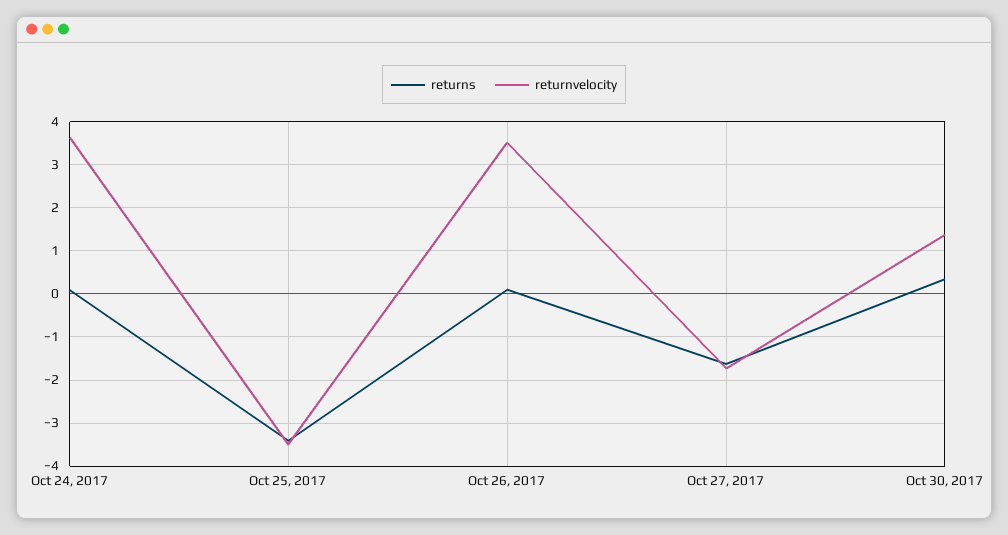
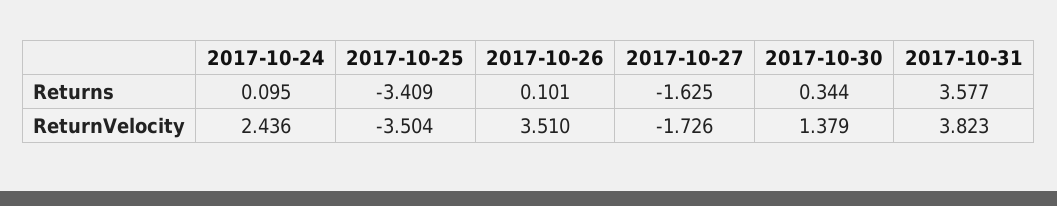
returnvelocity, Oct 24, 2017: 3.6 -> 2.436
returns, 2017-10-31: none -> 3.577
returnvelocity, 2017-10-31: none -> 3.823

